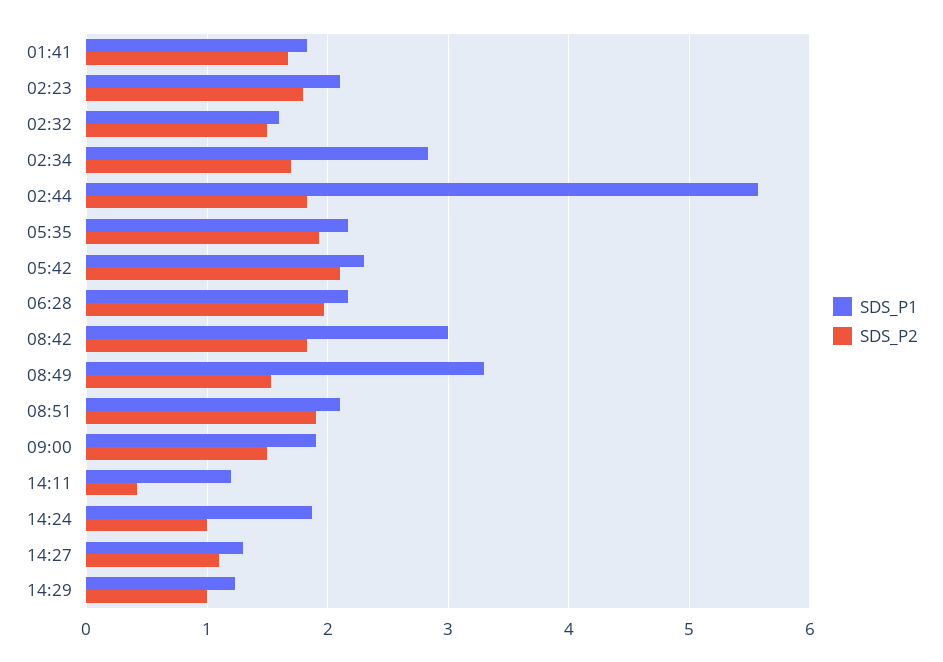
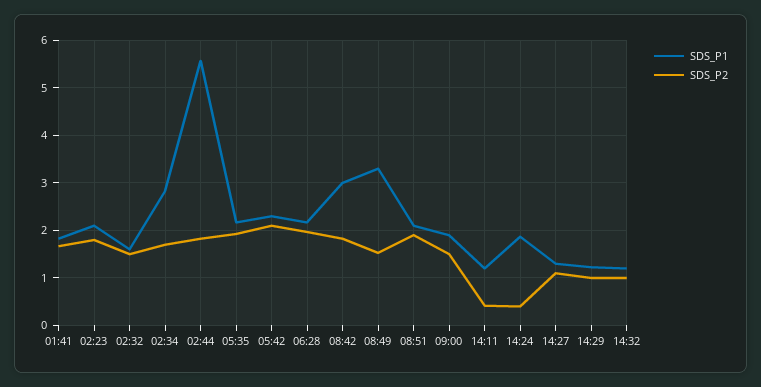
SDS_P2, 14:24: 1 -> 0.4
SDS_P1, 14:32: none -> 1.2
SDS_P2, 14:32: none -> 1

